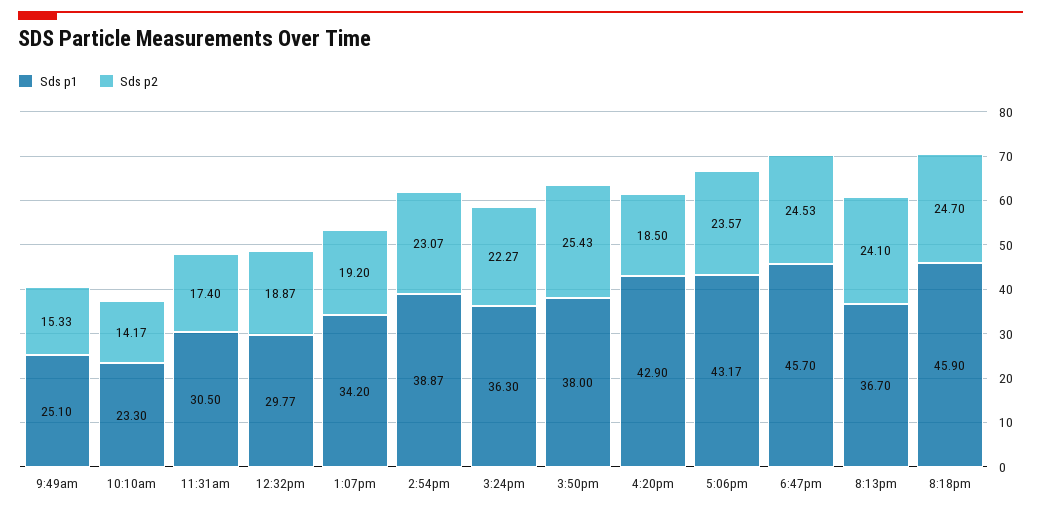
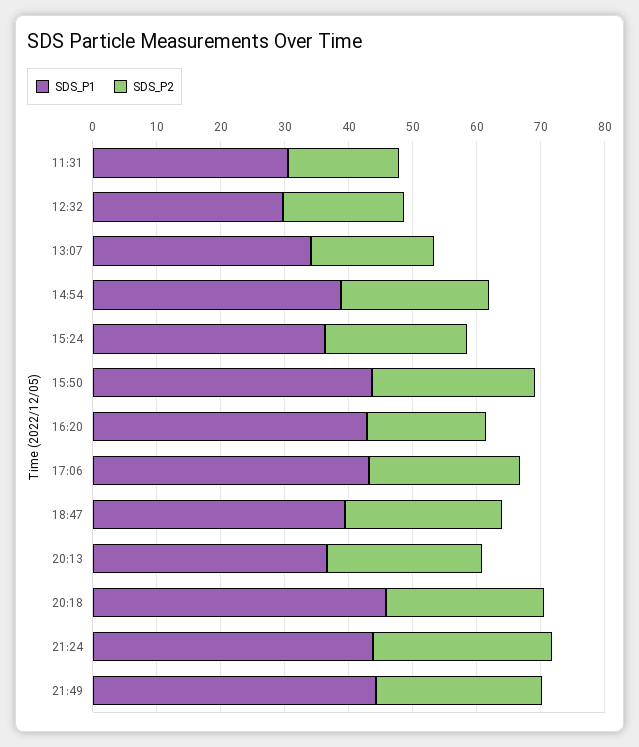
Sds p1, 9:49am: 25.1 -> none
Sds p2, 9:49am: 15.33 -> none
Sds p1, 10:10am: 23.3 -> none
Sds p2, 10:10am: 14.17 -> none
Sds p1, 3:50pm: 38 -> 44
Sds p1, 6:47pm: 45.7 -> 40
Sds p1, 21:24: none -> 44
Sds p2, 21:24: none -> 28
Sds p1, 21:49: none -> 44
Sds p2, 21:49: none -> 26

